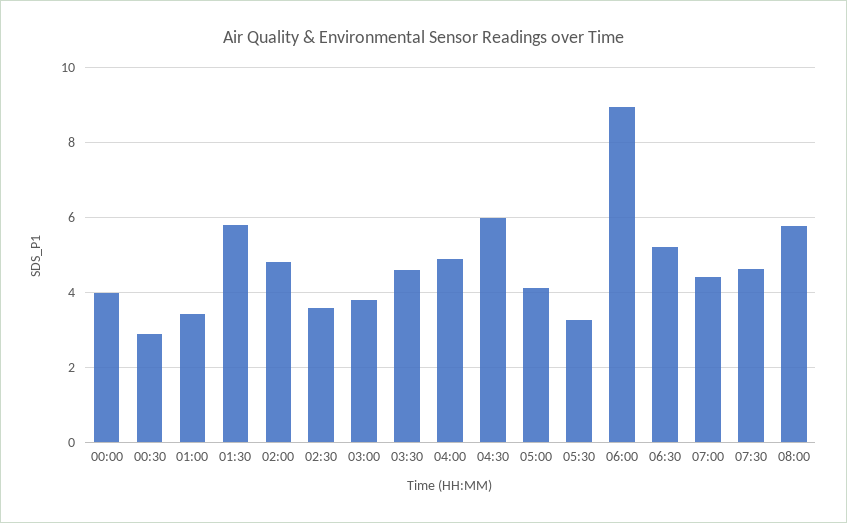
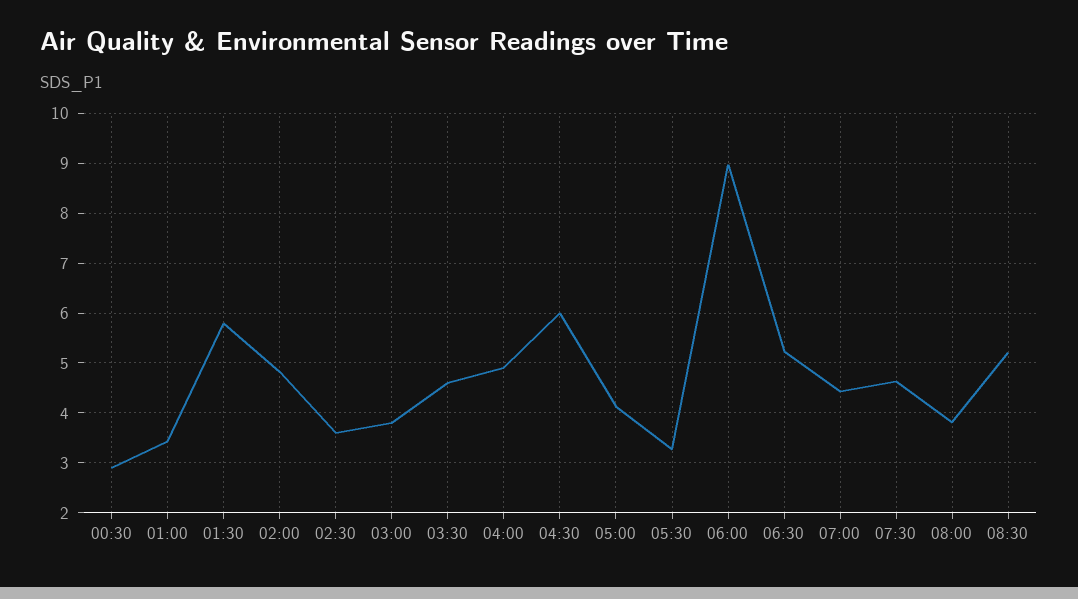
00:00: 4 -> none
08:00: 5.8 -> 3.8
08:30: none -> 5.2

